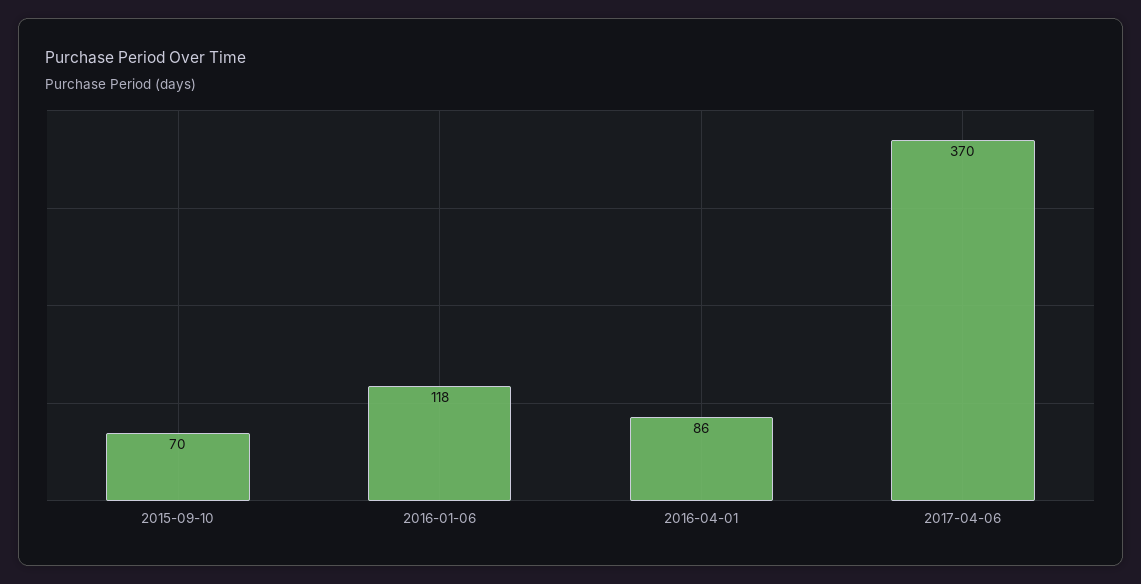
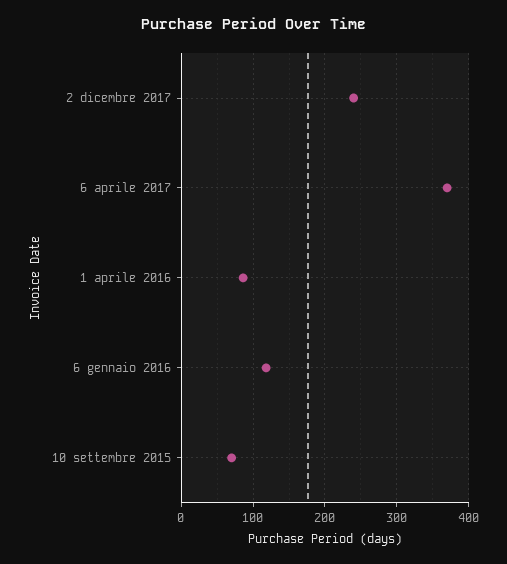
2 dicembre 2017: none -> 240

